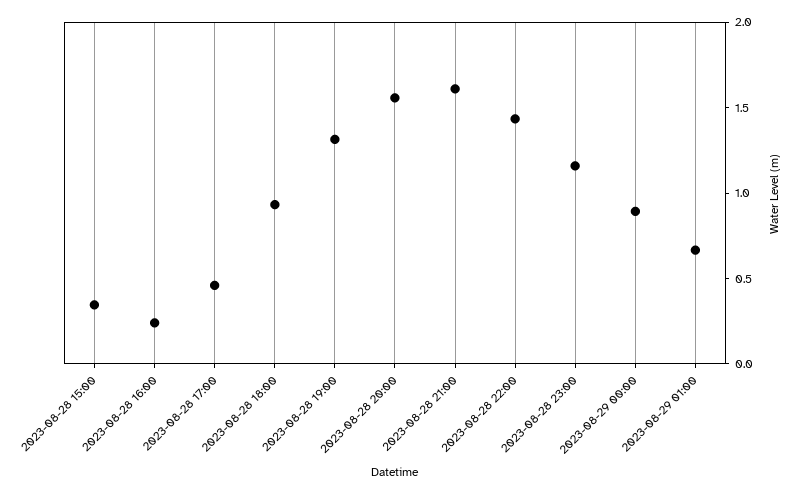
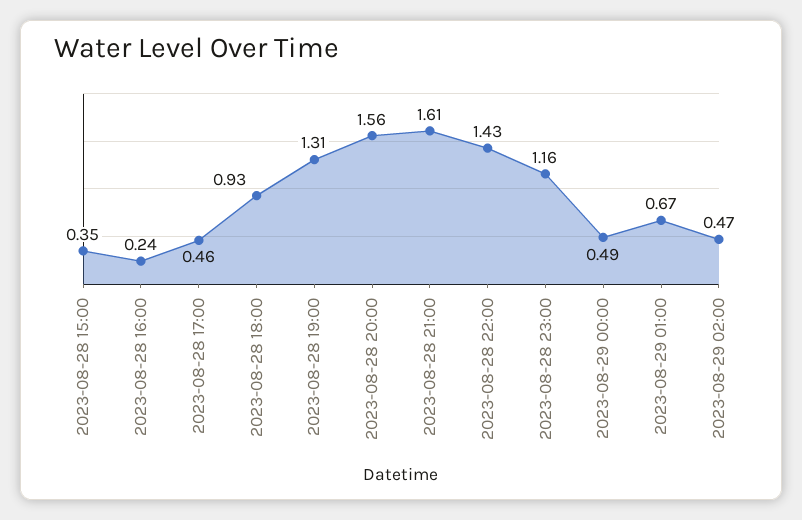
2023-08-29 00:00: 0.9 -> 0.49
2023-08-29 02:00: none -> 0.47

